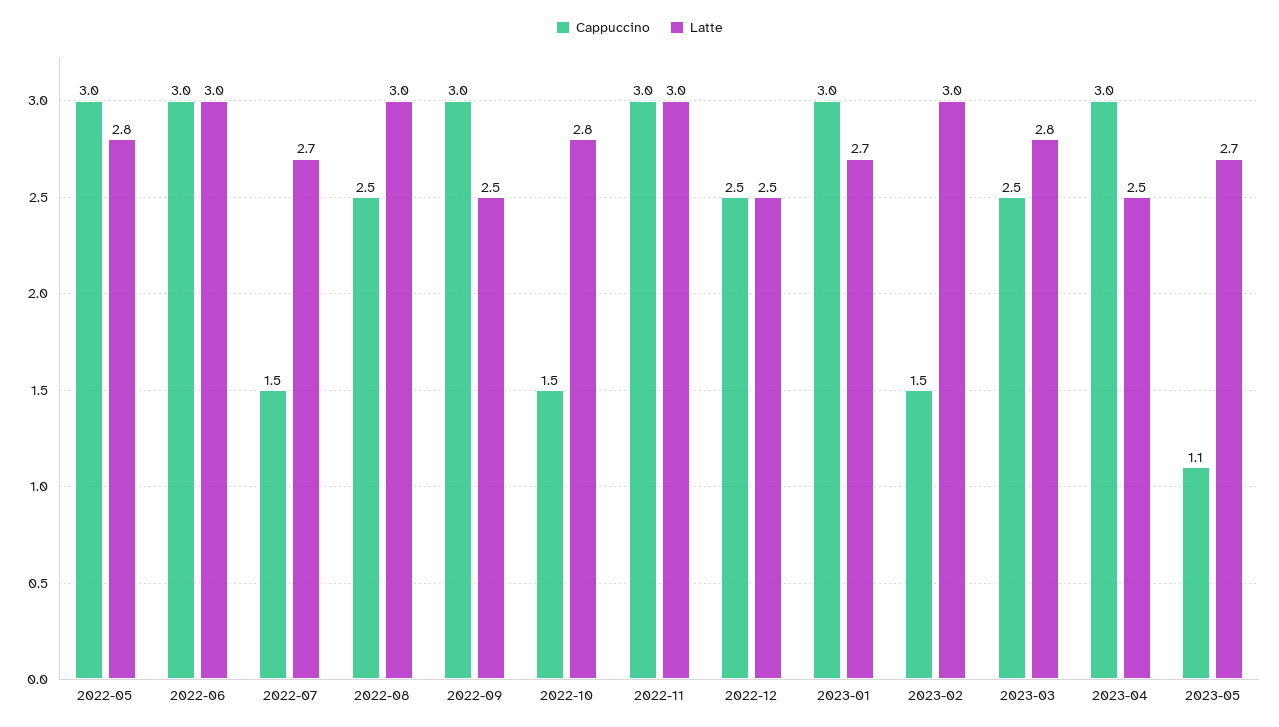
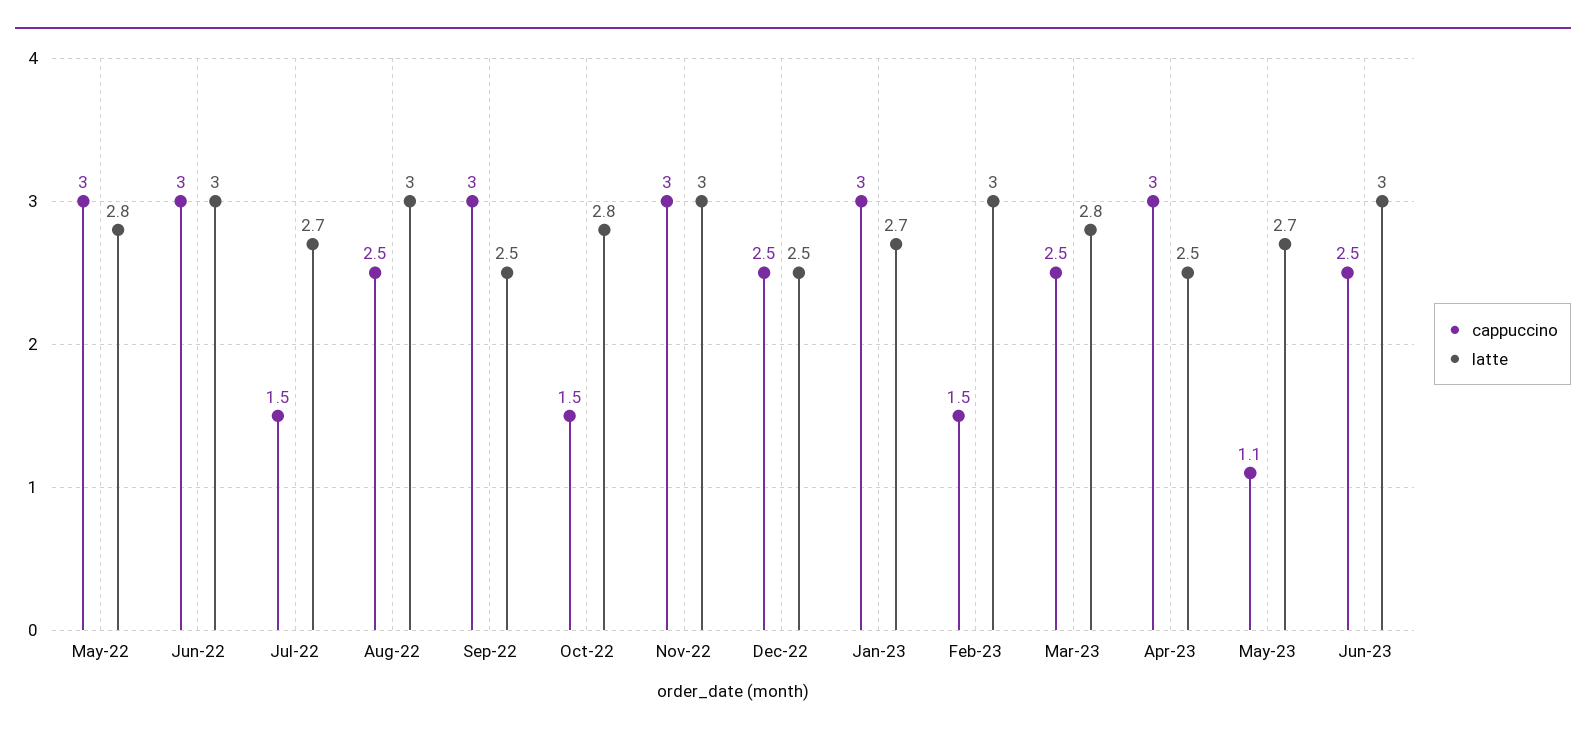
Cappuccino, Jun-23: none -> 2.5
Latte, Jun-23: none -> 3

